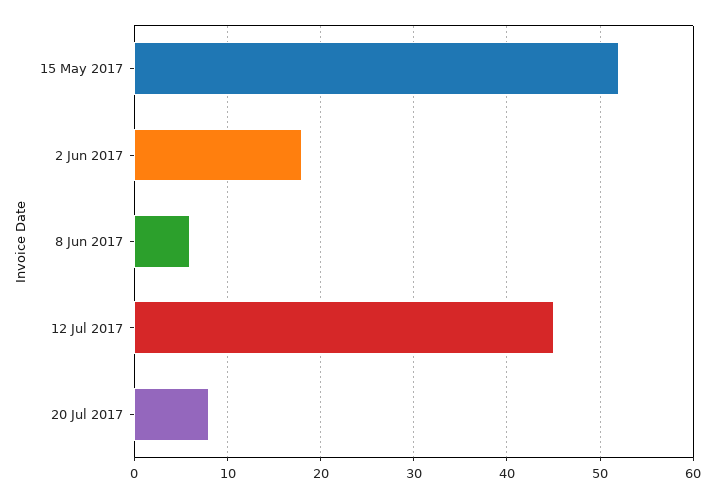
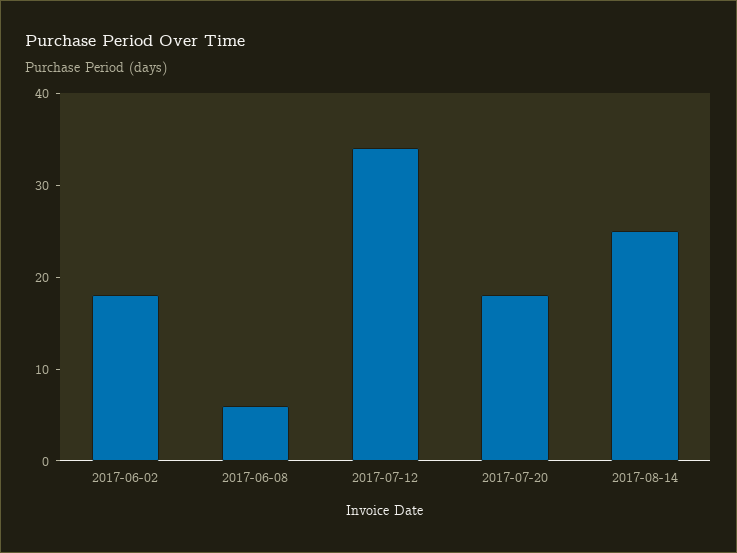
15 May 2017: 52 -> none
12 Jul 2017: 45 -> 34
20 Jul 2017: 8 -> 18
2017-08-14: none -> 25

